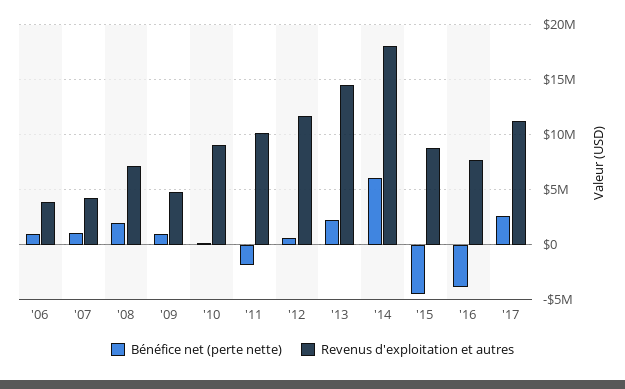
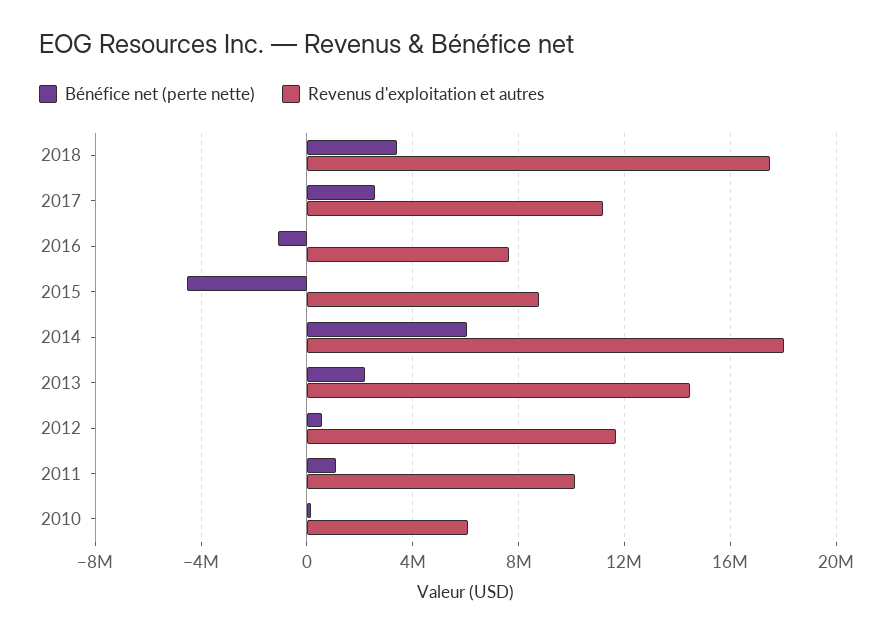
Bénéfice net (perte nette), '06: 1000000 -> none
Revenus d'exploitation et autres, '06: 4000000 -> none
Bénéfice net (perte nette), '07: 1000000 -> none
Revenus d'exploitation et autres, '07: 4000000 -> none
Bénéfice net (perte nette), '08: 2000000 -> none
Revenus d'exploitation et autres, '08: 7000000 -> none
Bénéfice net (perte nette), '09: 1000000 -> none
Revenus d'exploitation et autres, '09: 5000000 -> none
Revenus d'exploitation et autres, '10: 9000000 -> 6000000
Bénéfice net (perte nette), '11: -2000000 -> 1000000
Bénéfice net (perte nette), '16: -4000000 -> -1000000
Bénéfice net (perte nette), 2018: none -> 3500000
Revenus d'exploitation et autres, 2018: none -> 17500000

